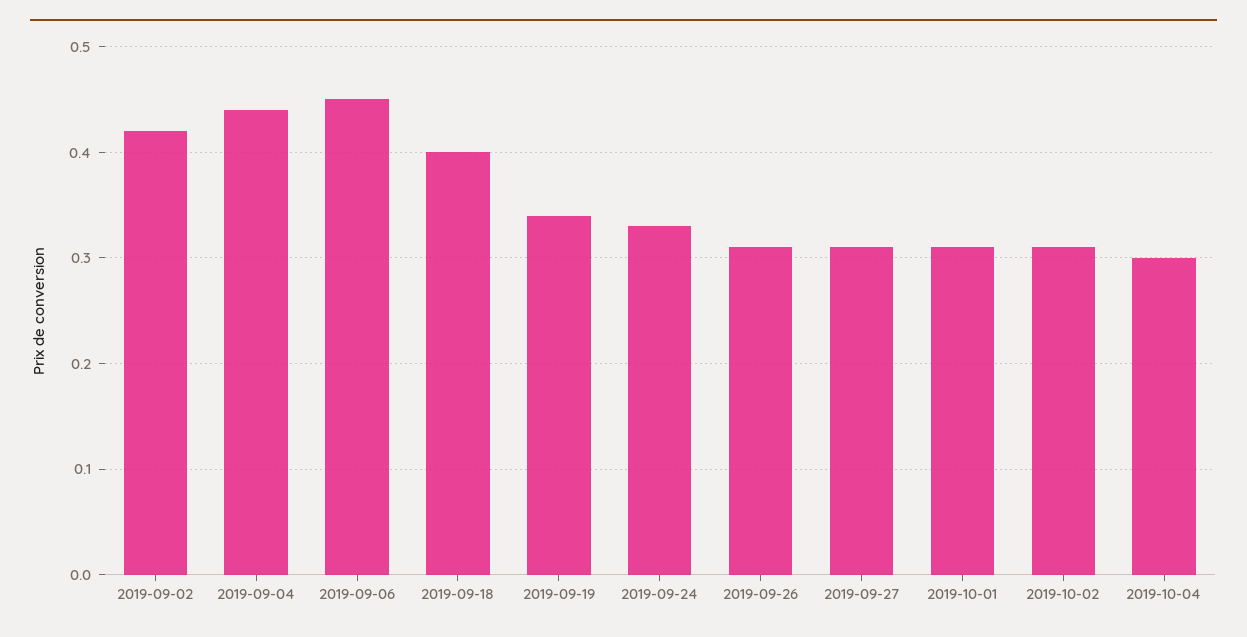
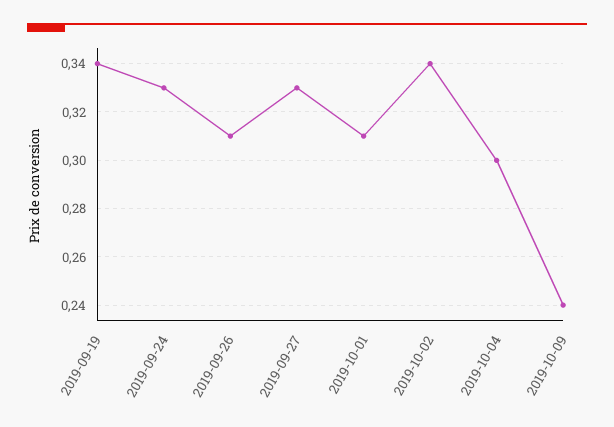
2019-09-02: 0.42 -> none
2019-09-04: 0.44 -> none
2019-09-06: 0.45 -> none
2019-09-18: 0.4 -> none
2019-09-27: 0.31 -> 0.33
2019-10-02: 0.31 -> 0.34
2019-10-09: none -> 0.24

